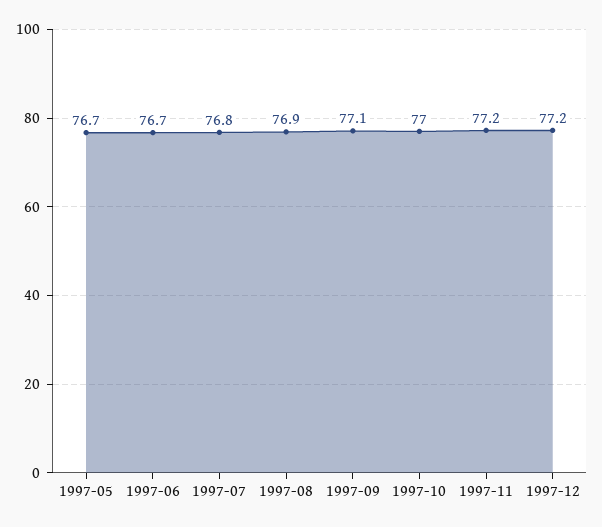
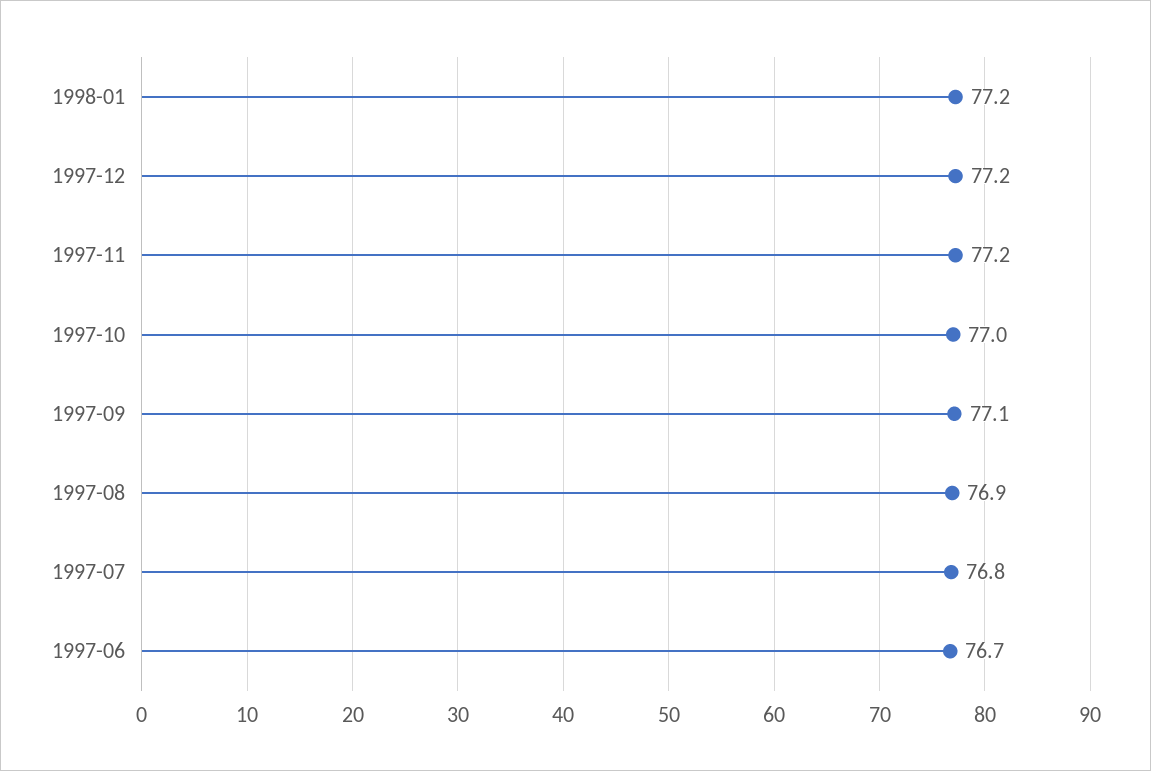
1997-05: 76.7 -> none
1998-01: none -> 77.2

